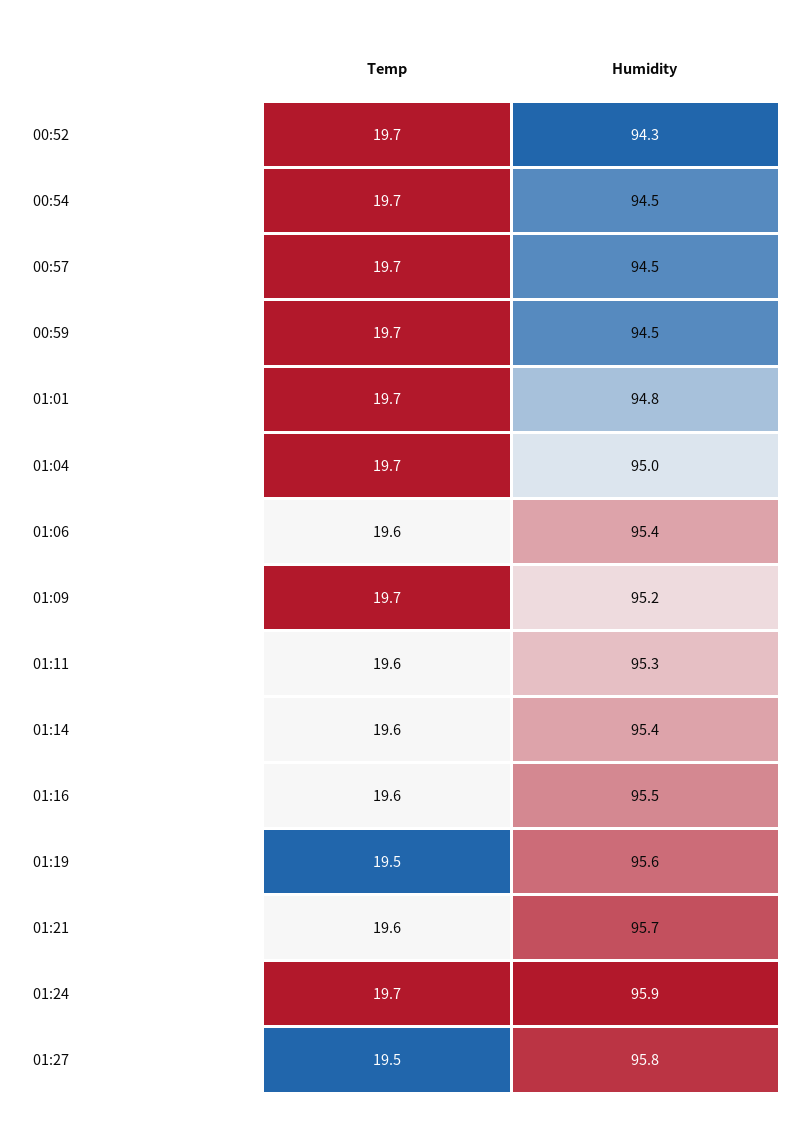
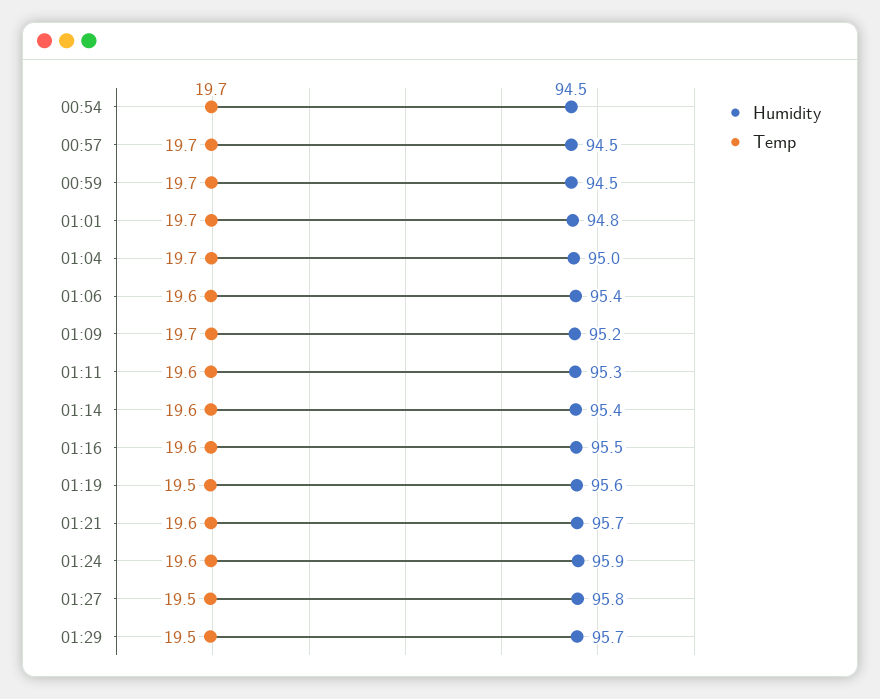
Temp, 00:52: 19.7 -> none
Humidity, 00:52: 94.3 -> none
Temp, 01:24: 19.7 -> 19.6
Humidity, 01:29: none -> 95.7
Temp, 01:29: none -> 19.5

